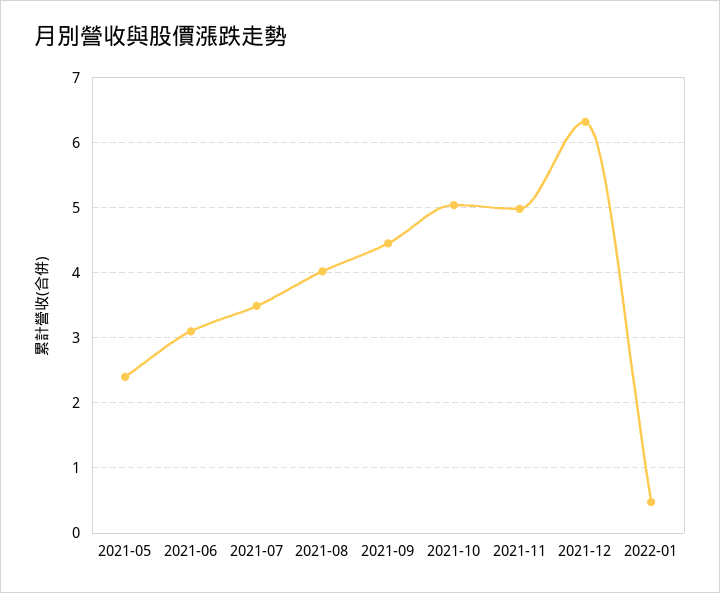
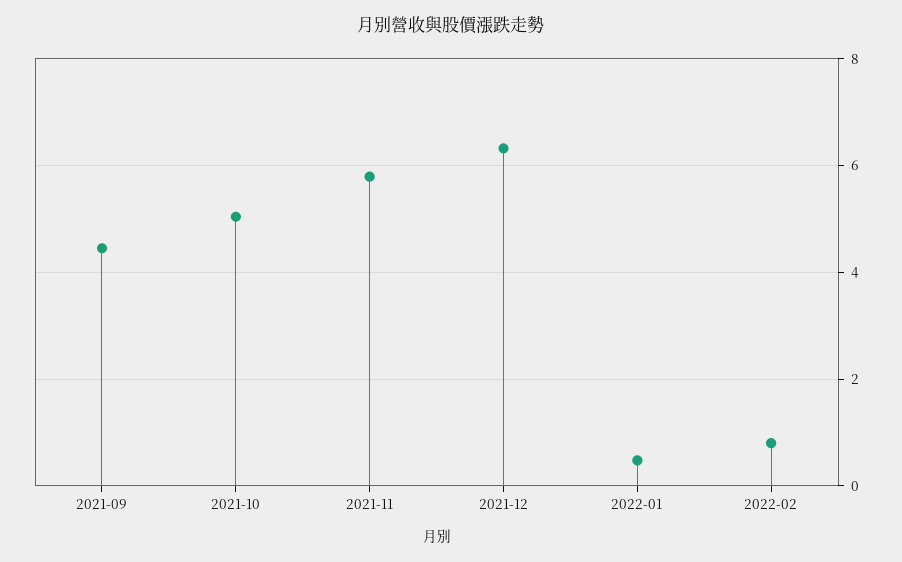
2021-05: 2.4 -> none
2021-06: 3.1 -> none
2021-07: 3.5 -> none
2021-08: 4 -> none
2021-11: 5 -> 5.8
2022-02: none -> 0.8

